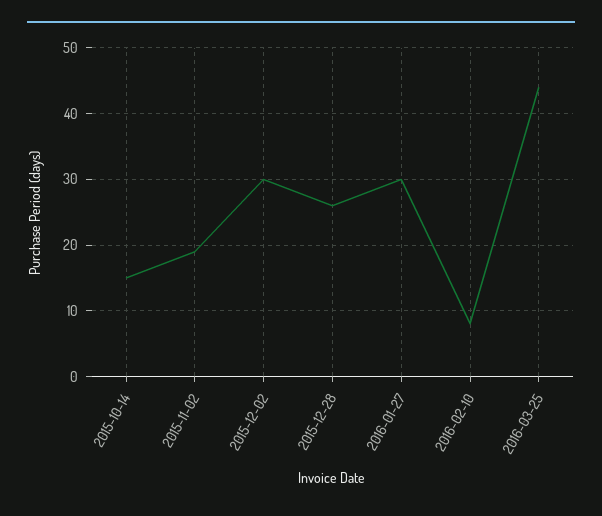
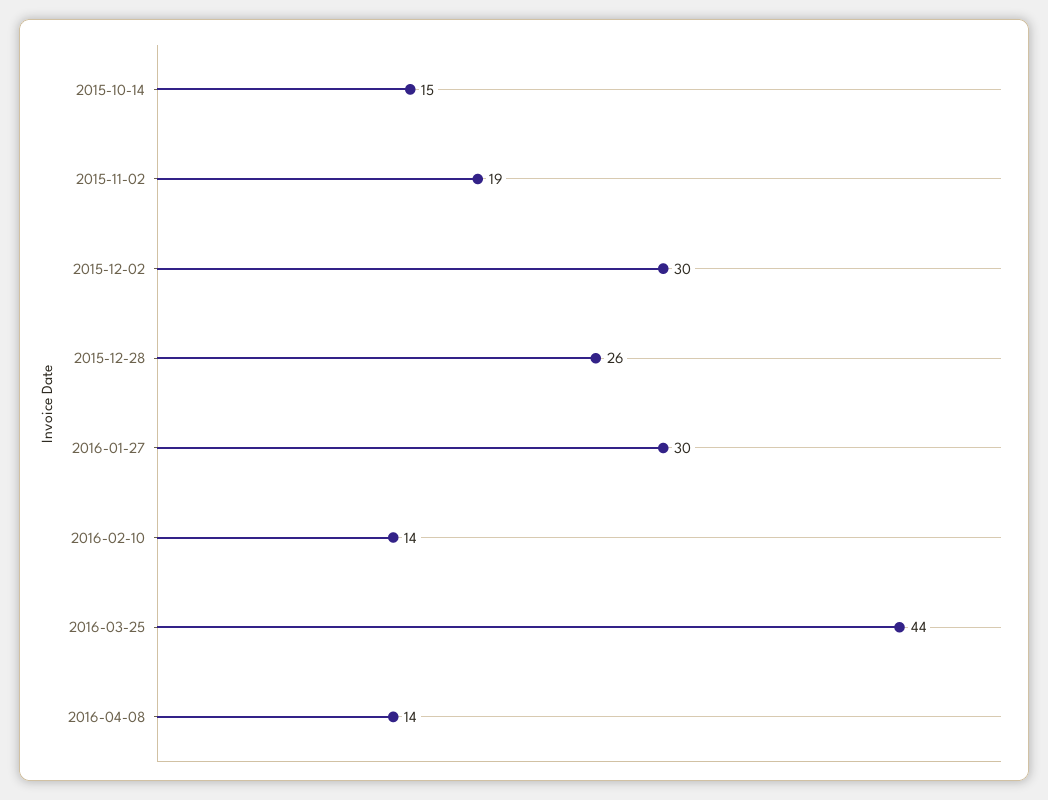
2016-02-10: 8 -> 14
2016-04-08: none -> 14

